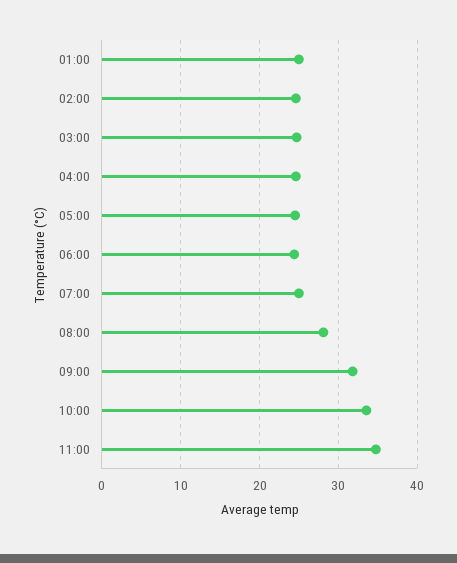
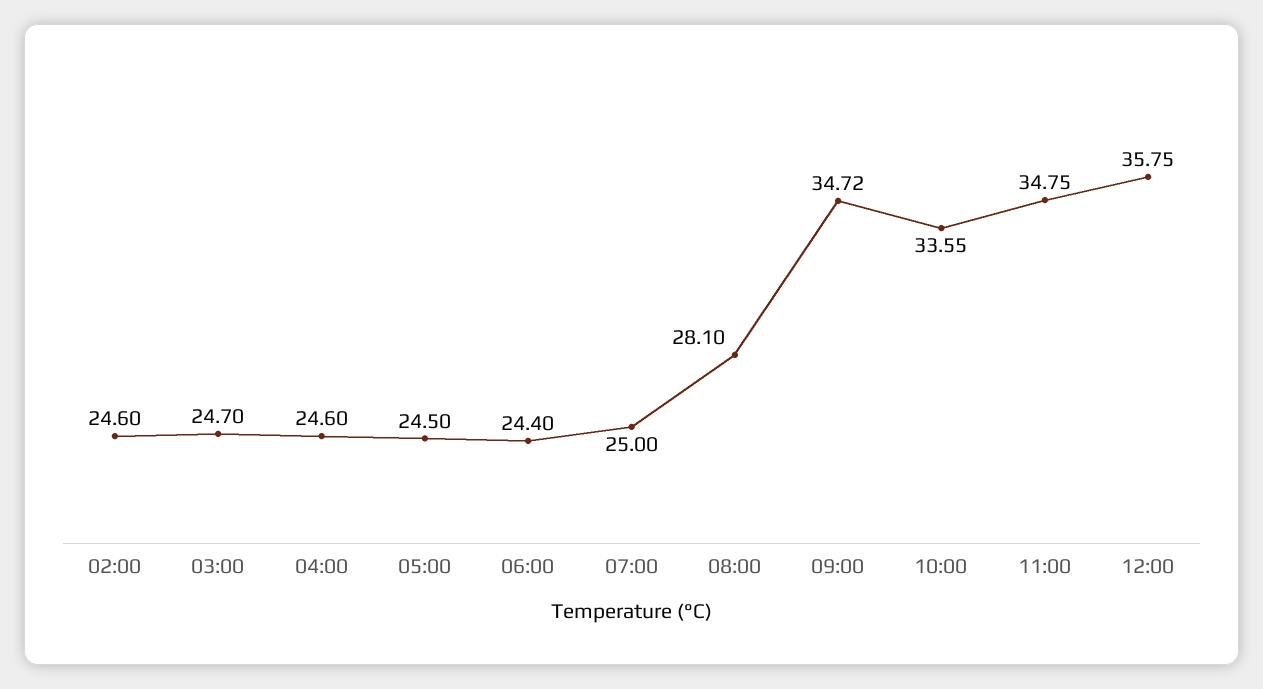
01:00: 25 -> none
09:00: 32 -> 34.72
12:00: none -> 35.75

